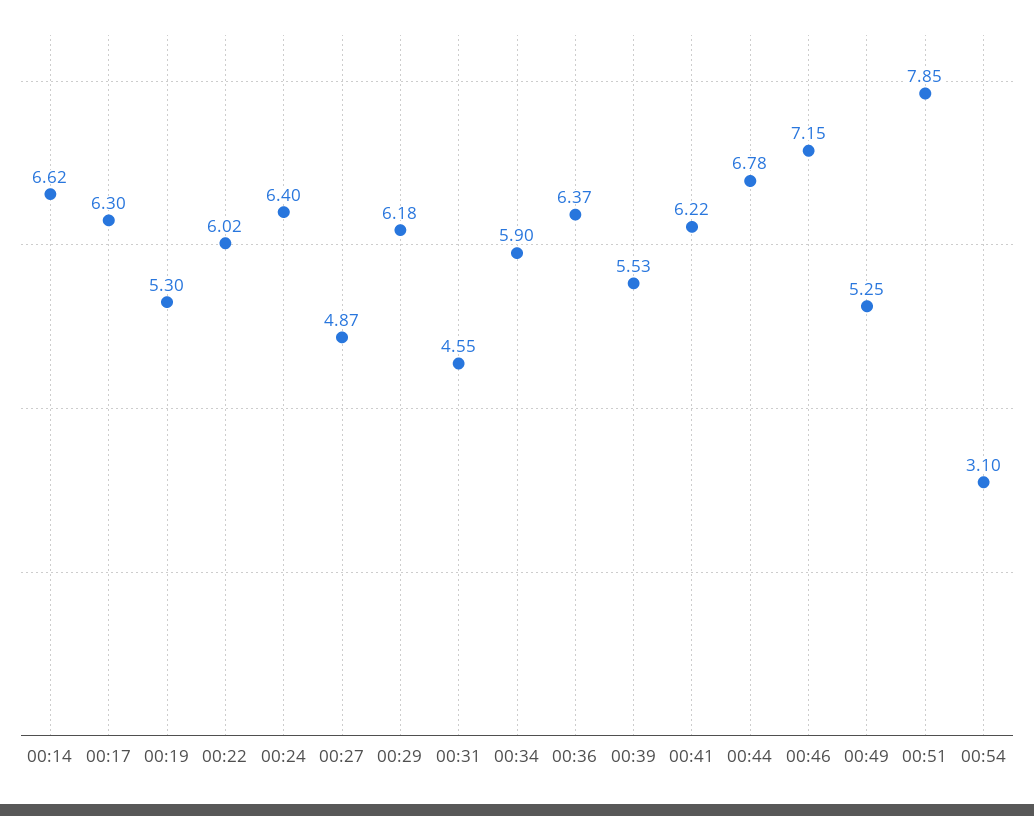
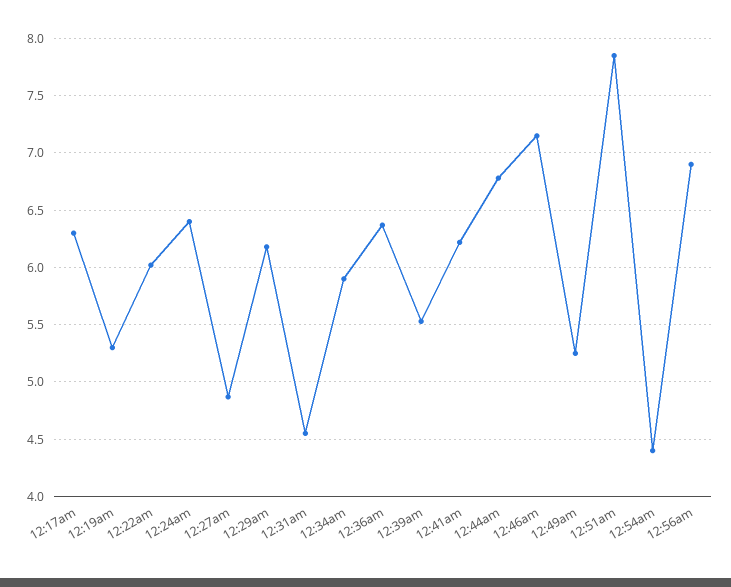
00:14: 6.62 -> none
00:54: 3.1 -> 4.4
12:56am: none -> 6.9

